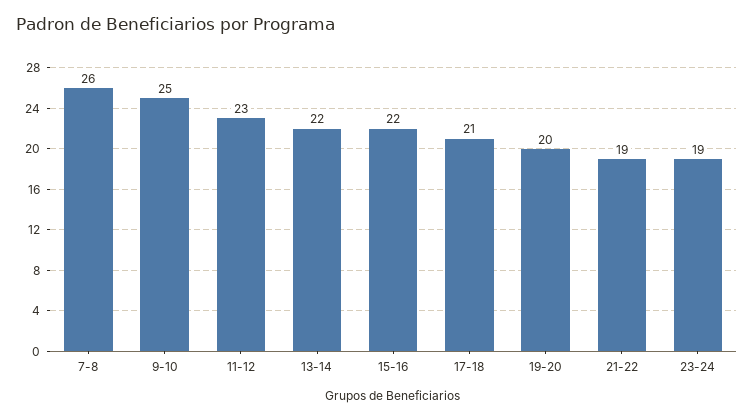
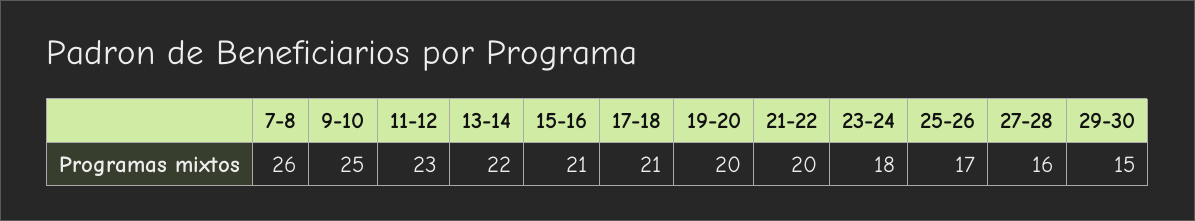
15-16: 22 -> 21
21-22: 19 -> 20
23-24: 19 -> 18
25-26: none -> 17
27-28: none -> 16
29-30: none -> 15

